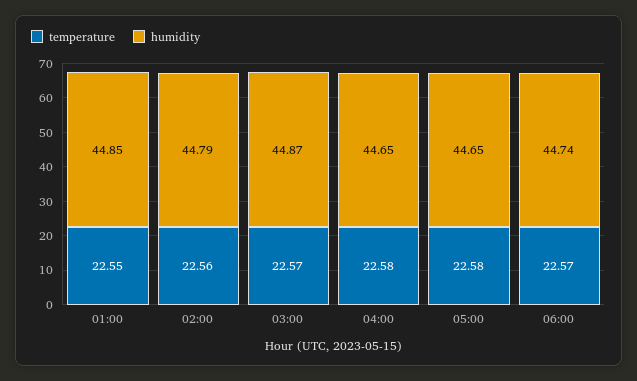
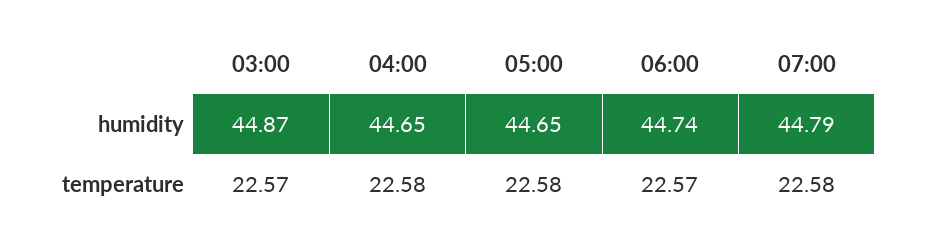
temperature, 01:00: 22.55 -> none
humidity, 01:00: 44.85 -> none
temperature, 02:00: 22.56 -> none
humidity, 02:00: 44.79 -> none
humidity, 07:00: none -> 44.79
temperature, 07:00: none -> 22.58

